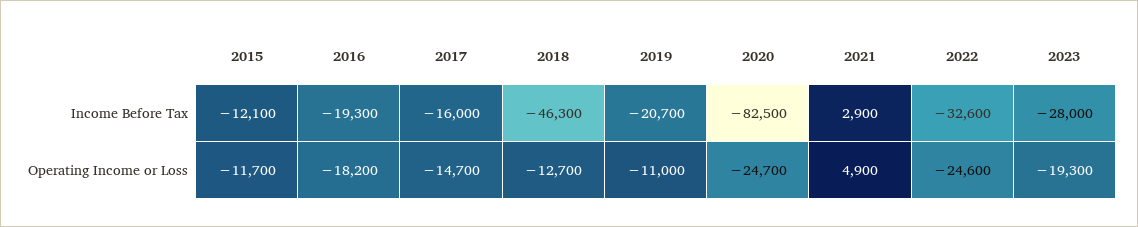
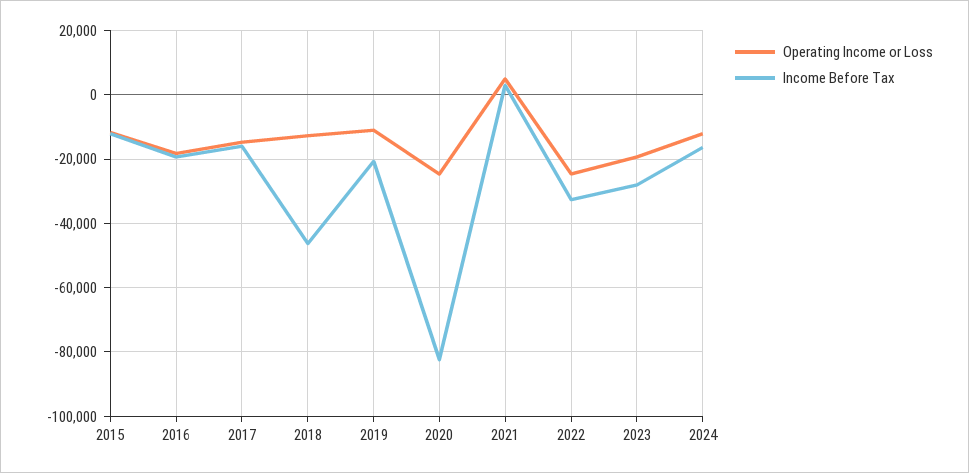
Operating Income or Loss, 2024: none -> -12000
Income Before Tax, 2024: none -> -16000

